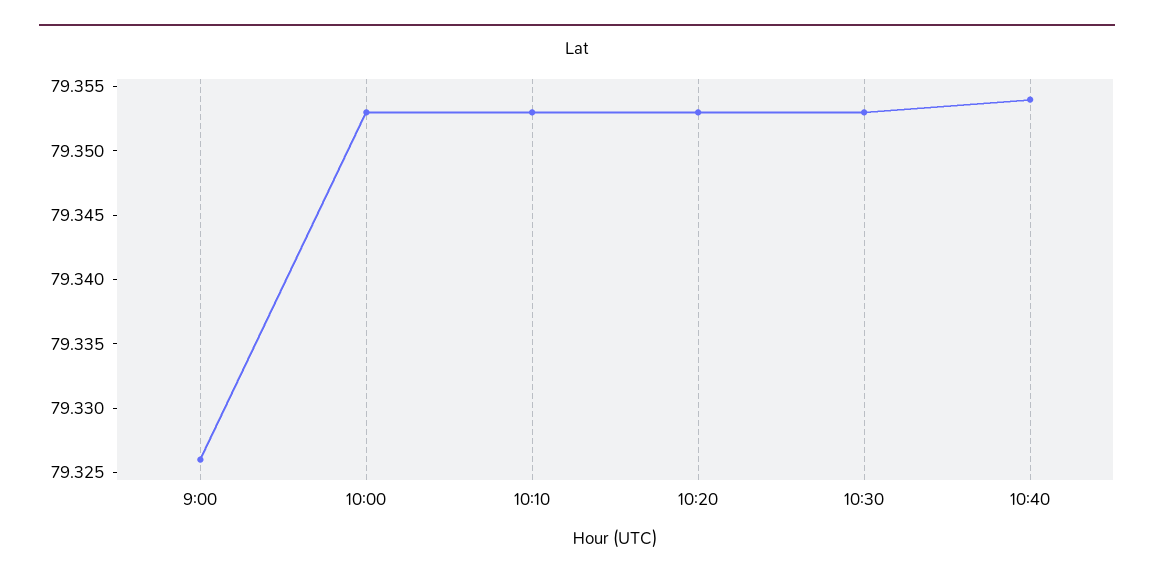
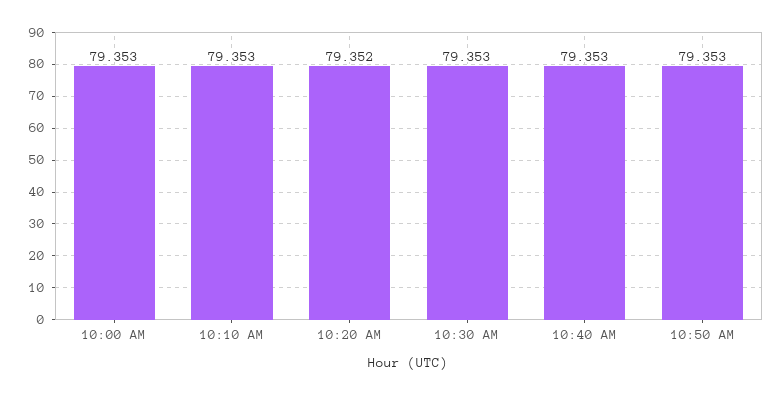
9:00: 79.326 -> none
10:20: 79.353 -> 79.352
10:40: 79.354 -> 79.353
10:50 AM: none -> 79.353

